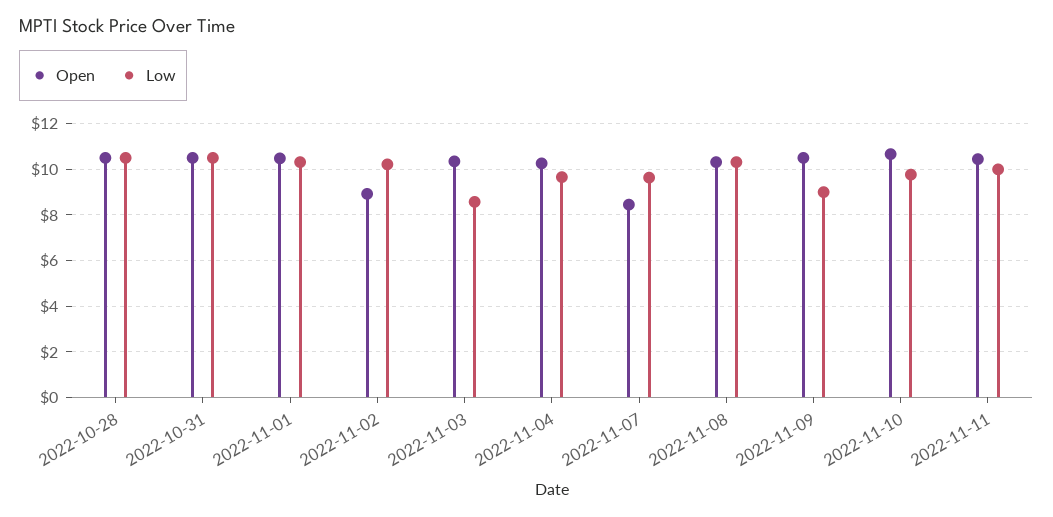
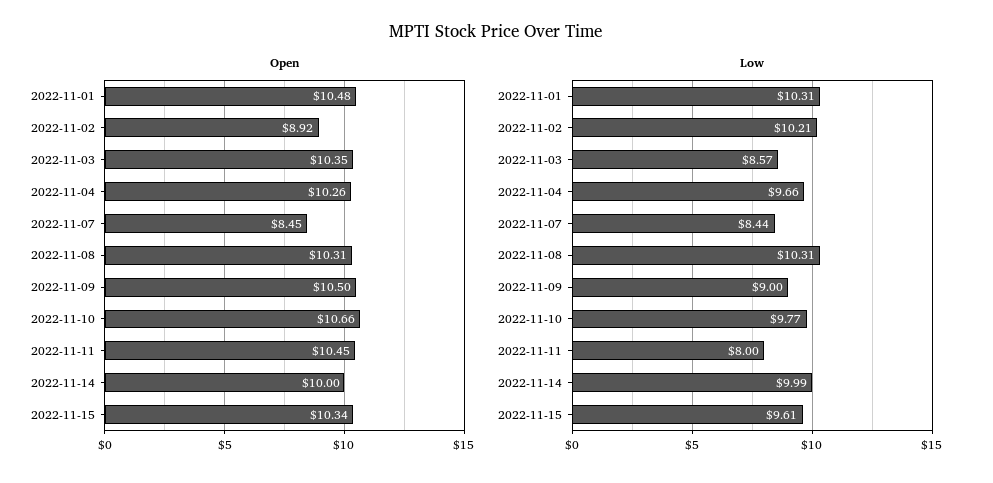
Open, 2022-10-28: 10.5 -> none
Low, 2022-10-28: 10.5 -> none
Open, 2022-10-31: 10.5 -> none
Low, 2022-10-31: 10.5 -> none
Low, 2022-11-07: 9.5 -> 8.44
Low, 2022-11-11: 10 -> 8
Open, 2022-11-14: none -> 10
Open, 2022-11-15: none -> 10.34
Low, 2022-11-14: none -> 9.99
Low, 2022-11-15: none -> 9.61

